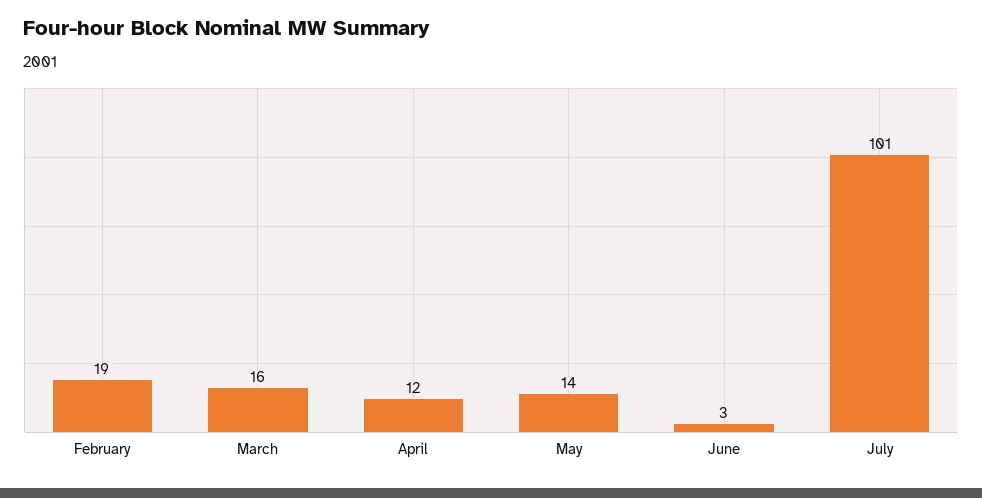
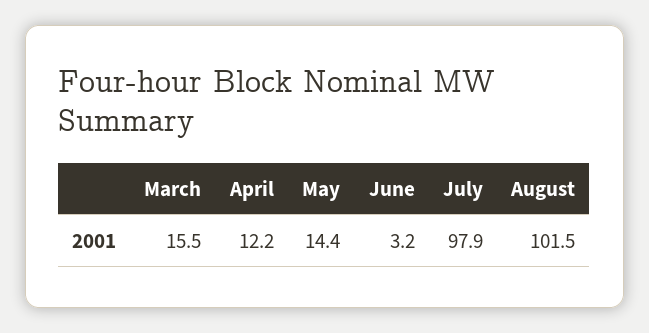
February: 19 -> none
July: 101 -> 97.9
August: none -> 101.5

